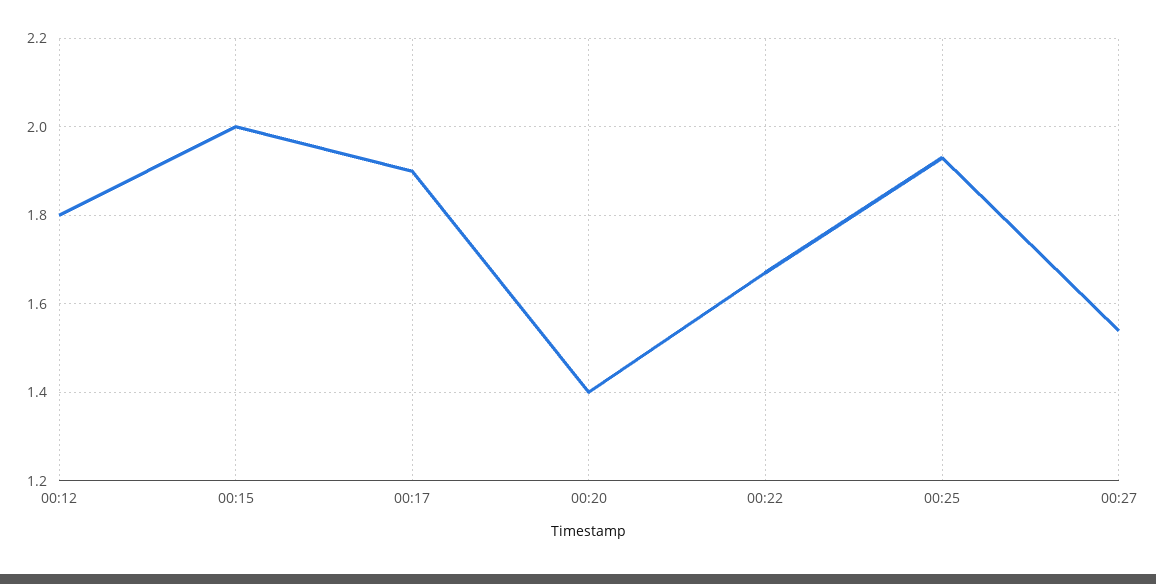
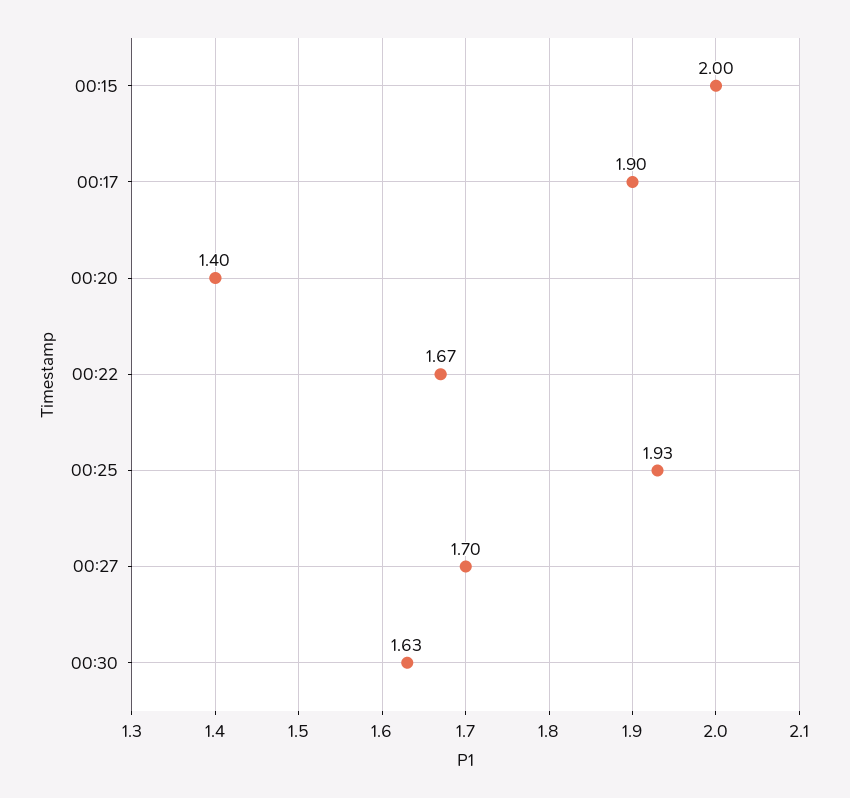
00:12: 1.8 -> none
00:27: 1.55 -> 1.7
00:30: none -> 1.63

